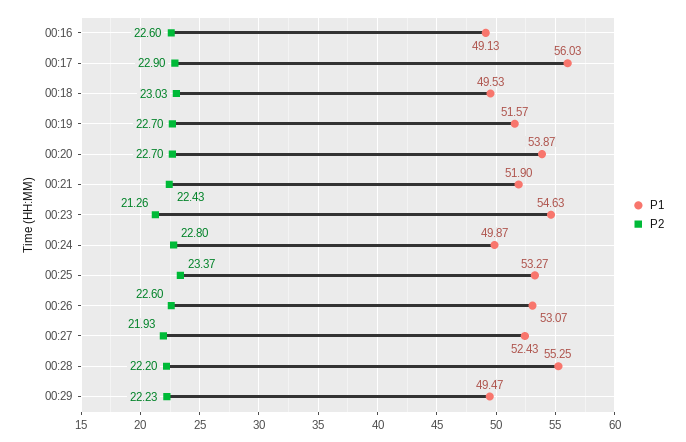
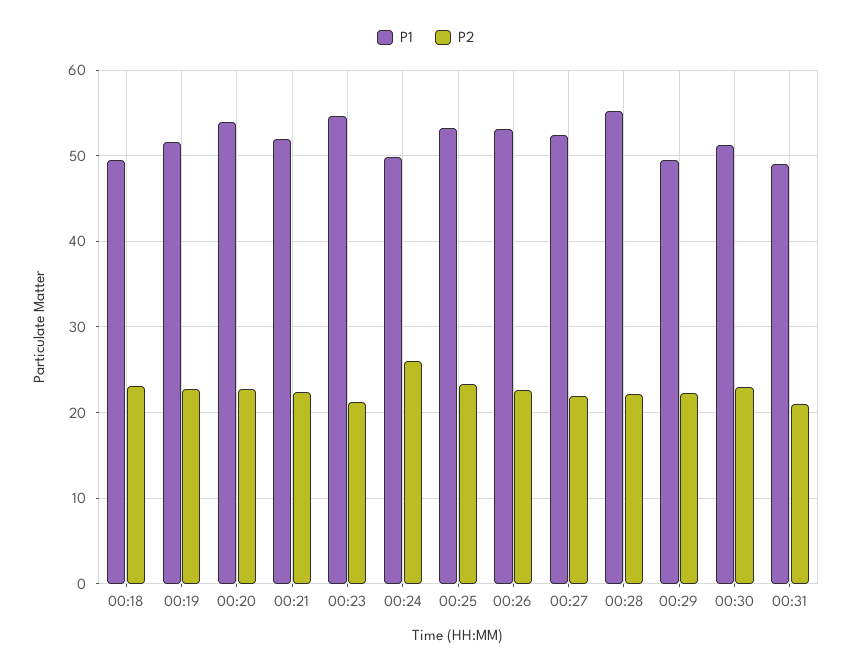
P1, 00:16: 49.13 -> none
P2, 00:16: 22.6 -> none
P1, 00:17: 56.03 -> none
P2, 00:17: 22.9 -> none
P2, 00:24: 22.8 -> 26
P1, 00:30: none -> 51
P2, 00:30: none -> 23
P1, 00:31: none -> 49
P2, 00:31: none -> 21

